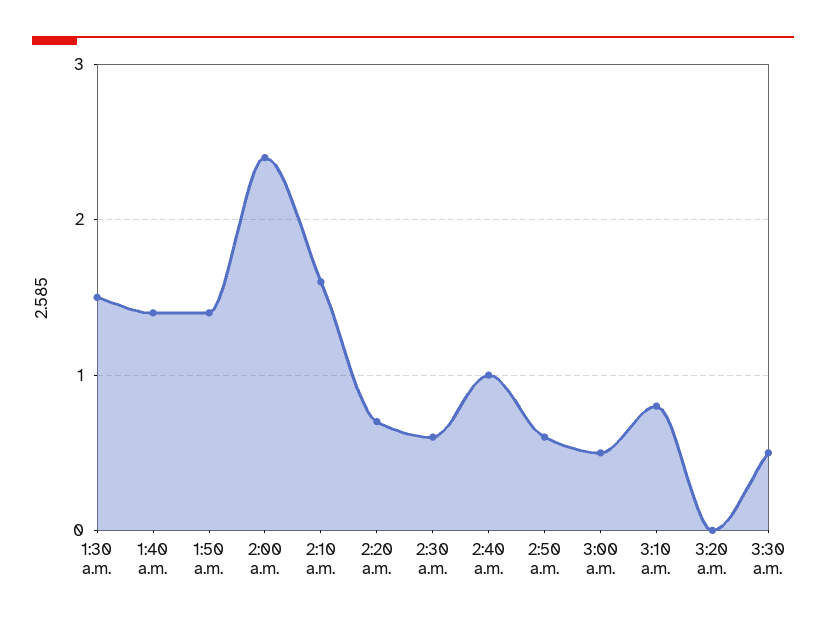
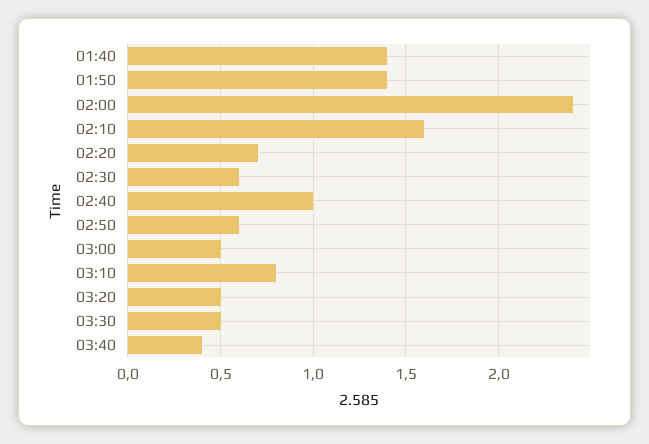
1:30 a.m.: 1.5 -> none
3:20 a.m.: 0 -> 0.5
03:40: none -> 0.4

